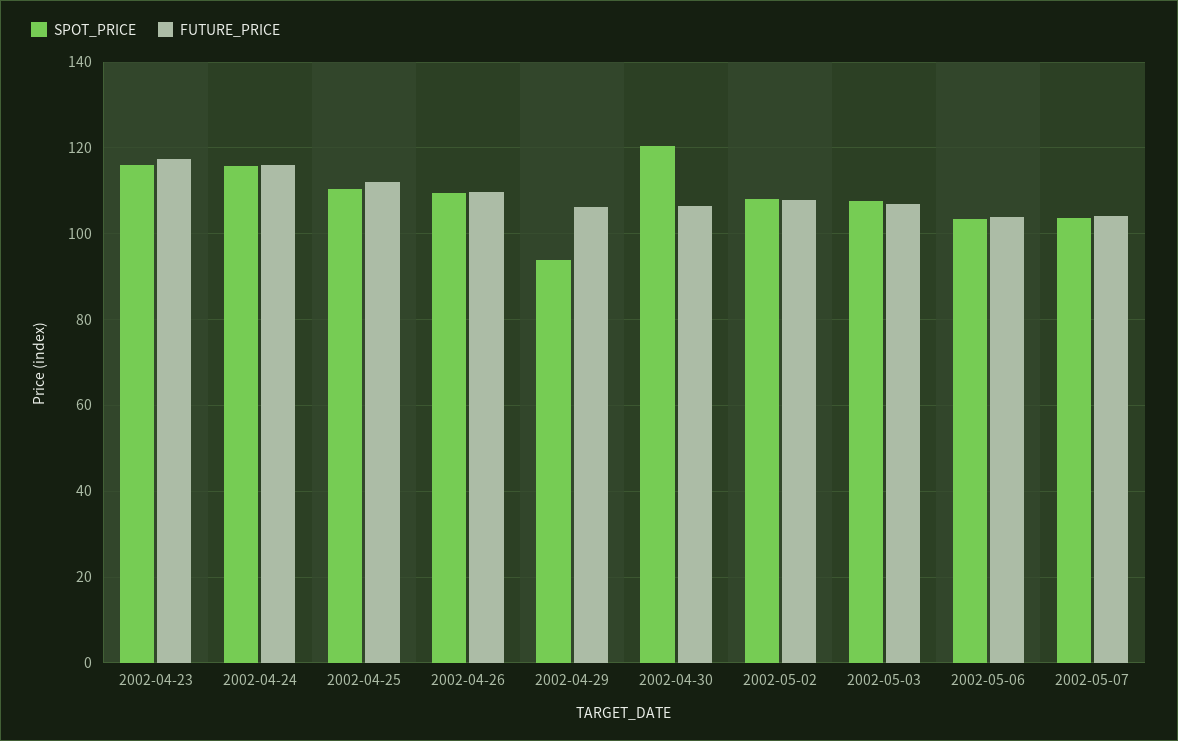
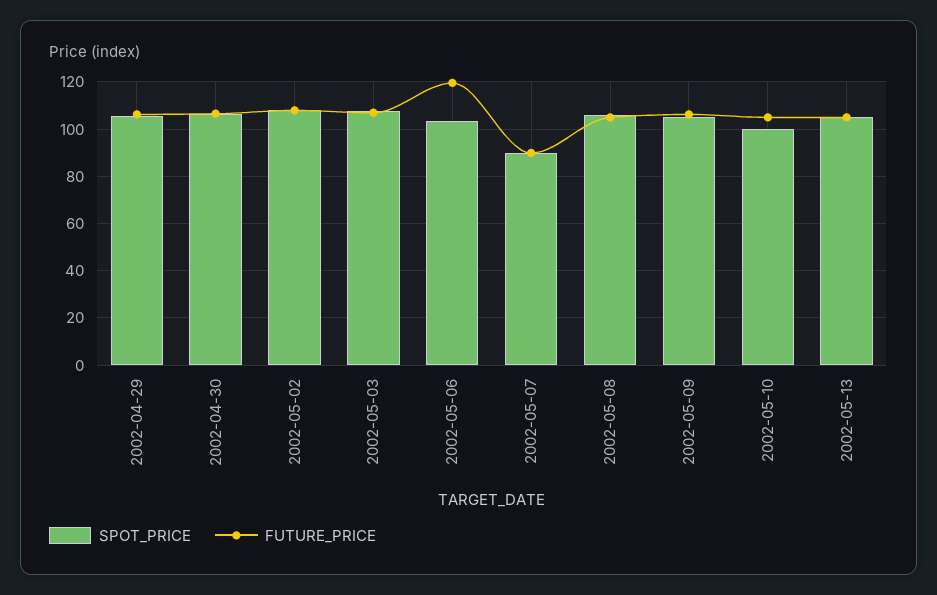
SPOT_PRICE, 2002-04-23: 116 -> none
FUTURE_PRICE, 2002-04-23: 118 -> none
SPOT_PRICE, 2002-04-24: 116 -> none
FUTURE_PRICE, 2002-04-24: 116 -> none
SPOT_PRICE, 2002-04-25: 110 -> none
FUTURE_PRICE, 2002-04-25: 112 -> none
SPOT_PRICE, 2002-04-26: 110 -> none
FUTURE_PRICE, 2002-04-26: 110 -> none
SPOT_PRICE, 2002-04-29: 94 -> 105
SPOT_PRICE, 2002-04-30: 120 -> 105
FUTURE_PRICE, 2002-05-06: 104 -> 120
SPOT_PRICE, 2002-05-07: 104 -> 90
FUTURE_PRICE, 2002-05-07: 104 -> 90
SPOT_PRICE, 2002-05-08: none -> 105
FUTURE_PRICE, 2002-05-08: none -> 105
SPOT_PRICE, 2002-05-09: none -> 105
FUTURE_PRICE, 2002-05-09: none -> 105
SPOT_PRICE, 2002-05-10: none -> 100
FUTURE_PRICE, 2002-05-10: none -> 105
SPOT_PRICE, 2002-05-13: none -> 105
FUTURE_PRICE, 2002-05-13: none -> 105

